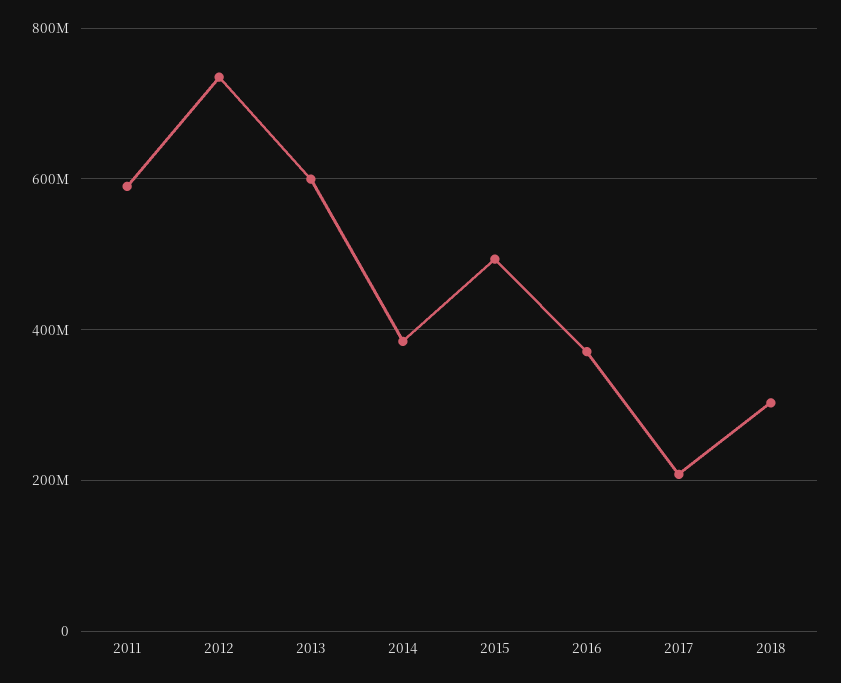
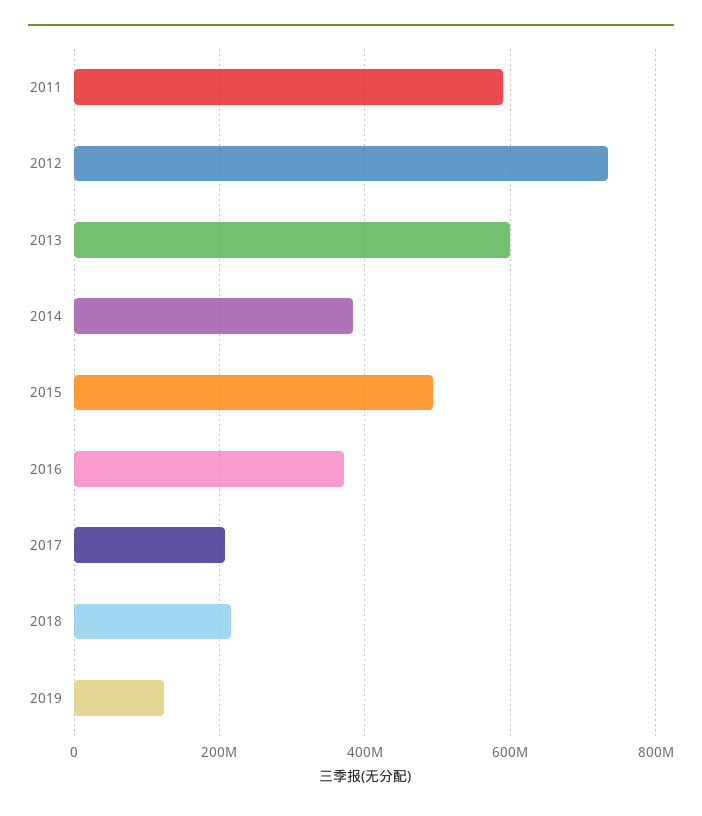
2018: 300000000 -> 220000000
2019: none -> 120000000

